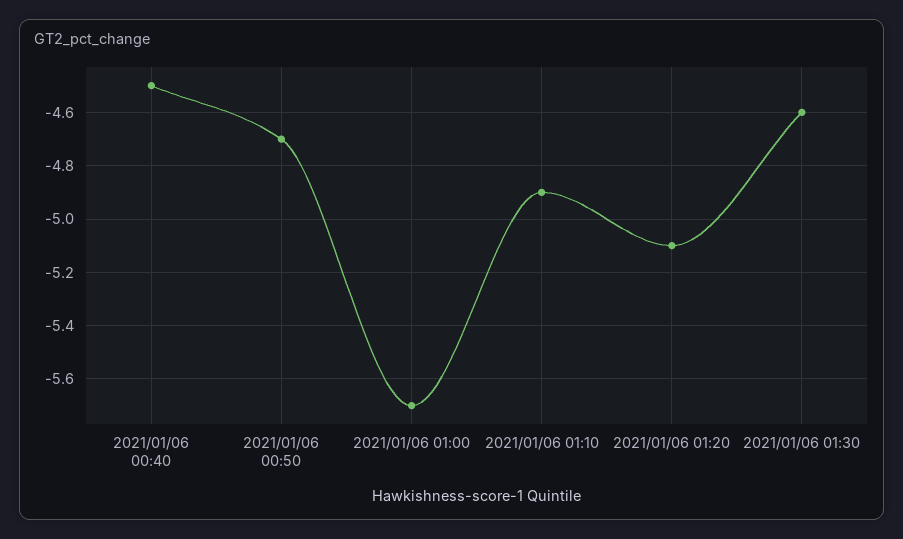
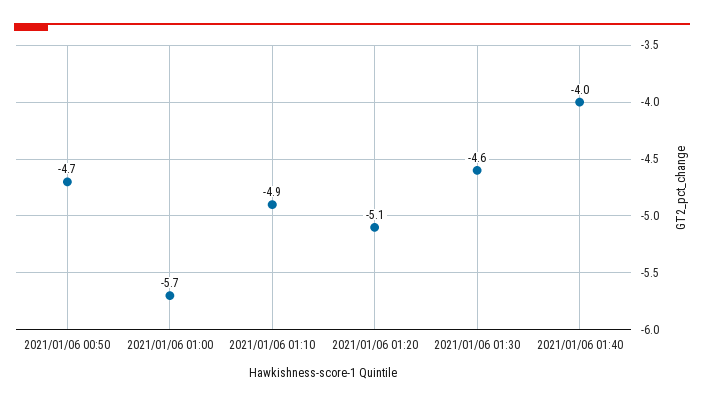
2021/01/06 00:40: -4.5 -> none
2021/01/06 01:40: none -> -4

